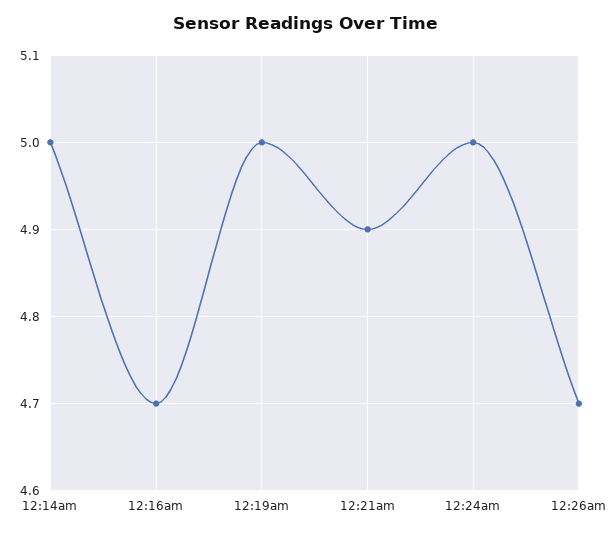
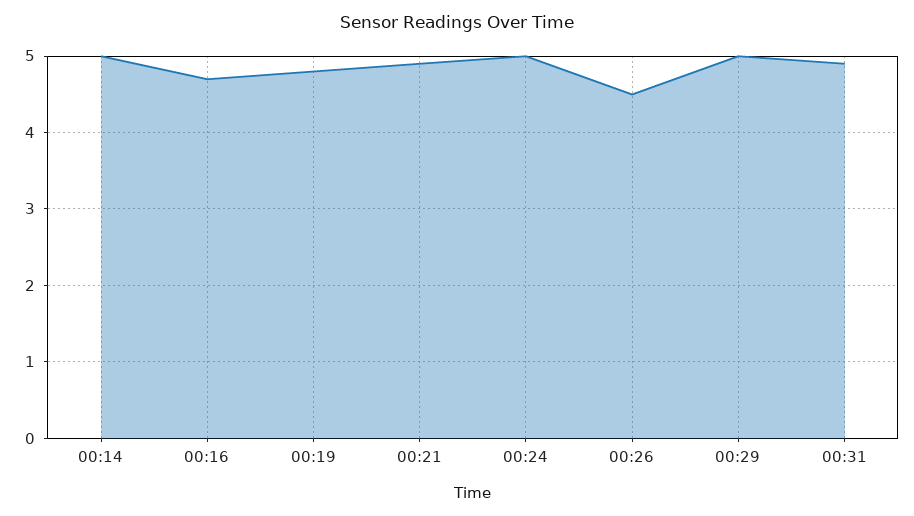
12:19am: 5 -> 4.8
12:26am: 4.7 -> 4.5
00:29: none -> 5
00:31: none -> 4.9

